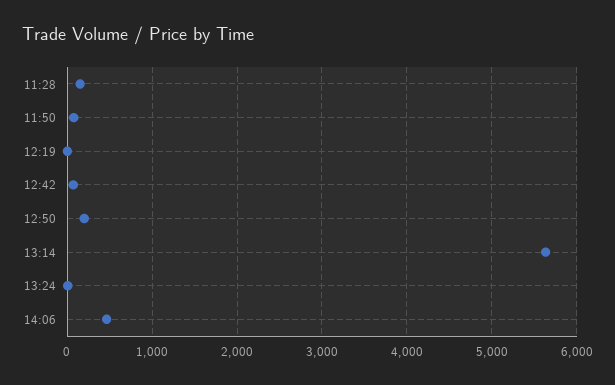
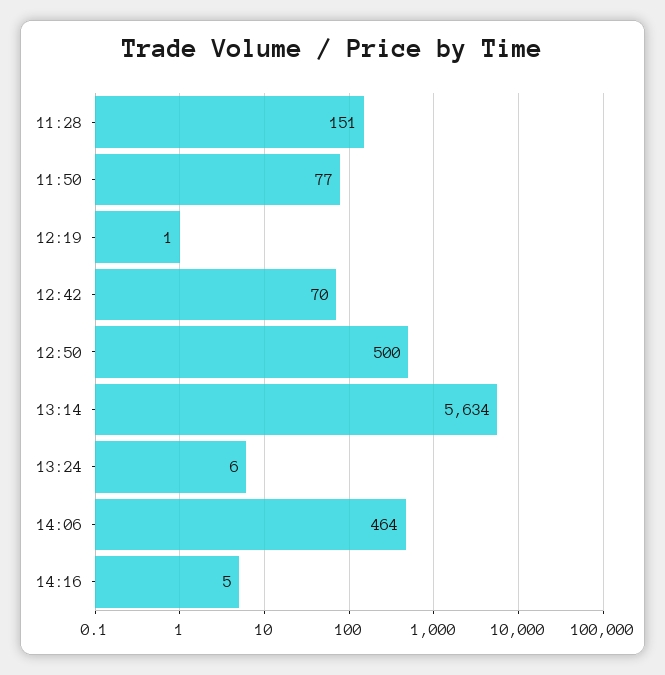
12:50: 200 -> 500
14:16: none -> 5

